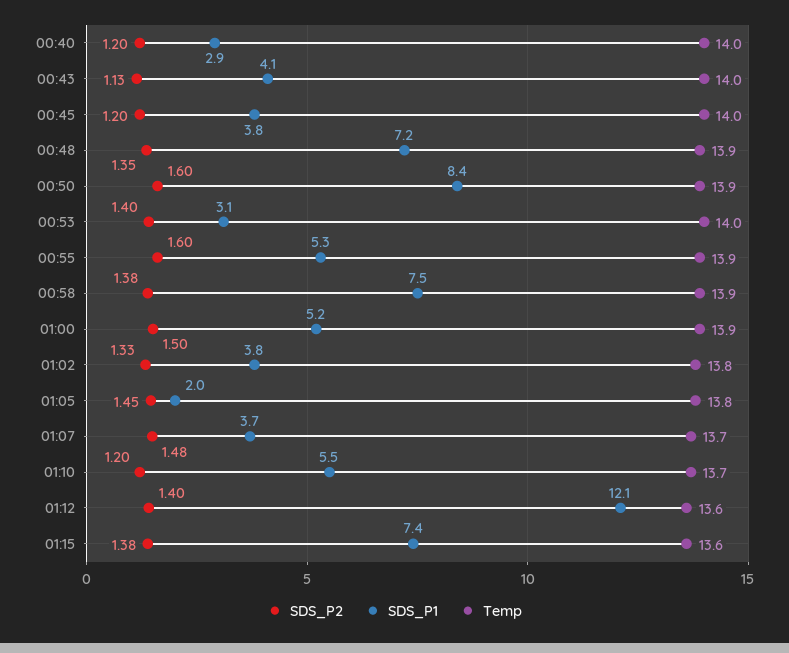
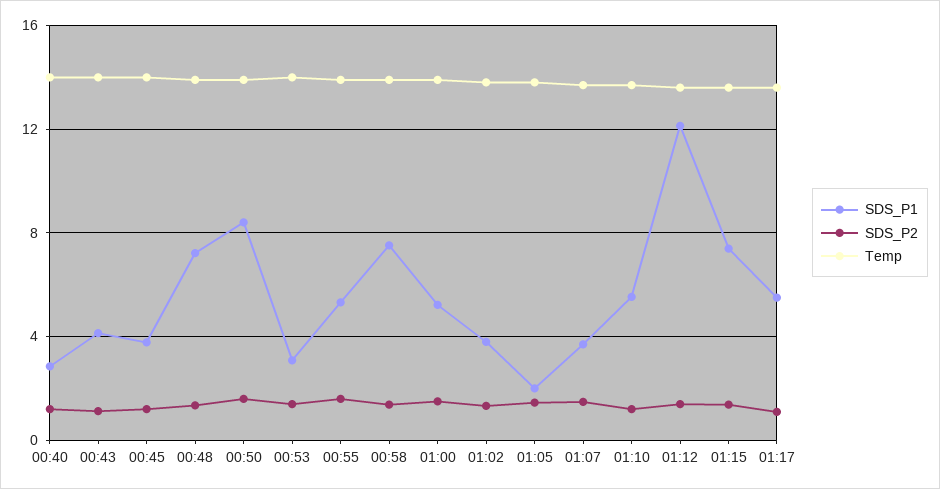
SDS_P1, 01:17: none -> 5.5
SDS_P2, 01:17: none -> 1
Temp, 01:17: none -> 13.5

